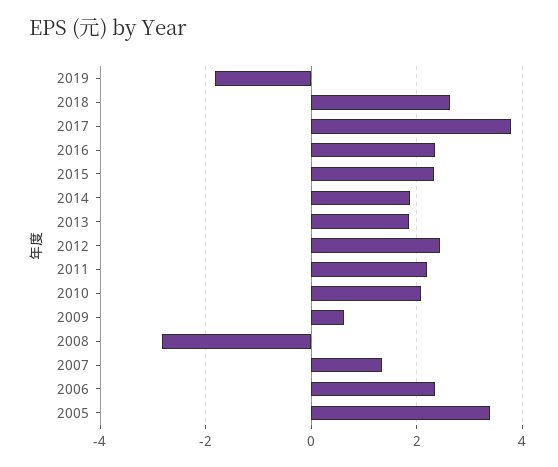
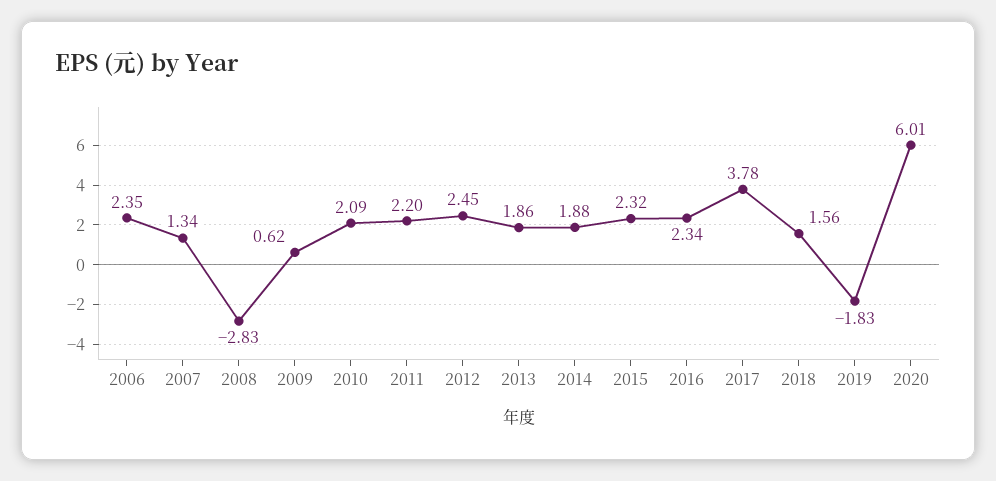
2018: 2.6 -> 1.56
2005: 3.4 -> none
2020: none -> 6.01

